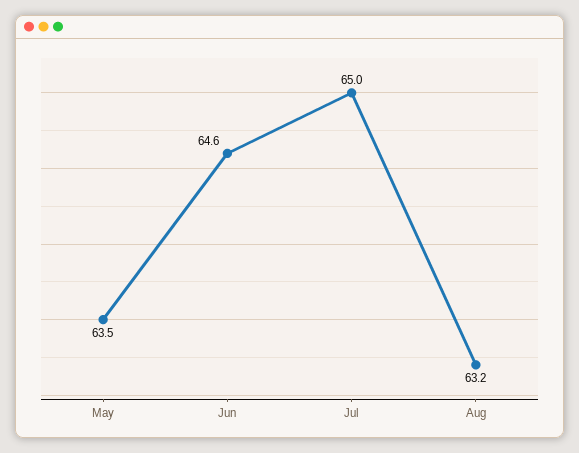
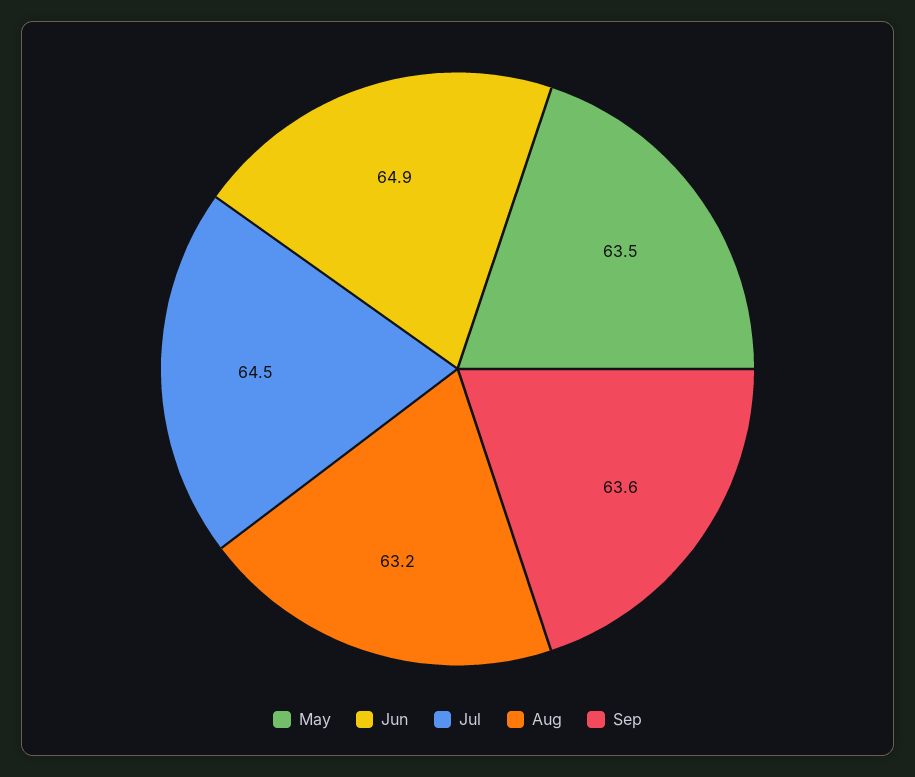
Jun: 64.6 -> 64.9
Jul: 65 -> 64.5
Sep: none -> 63.6

